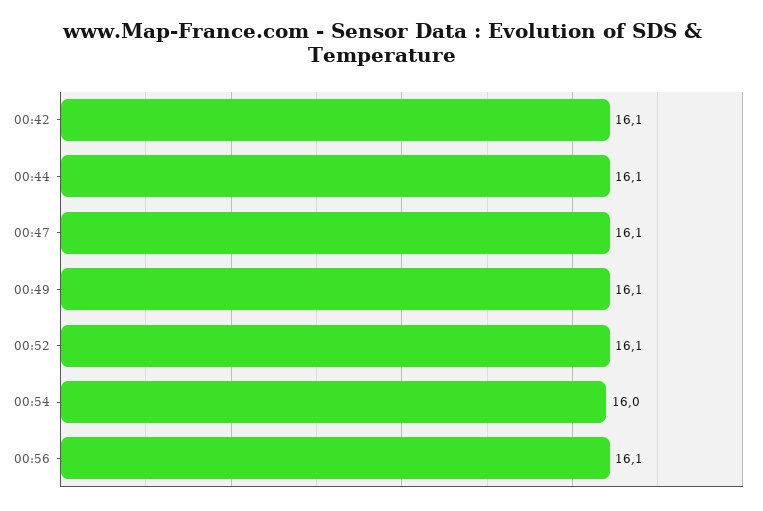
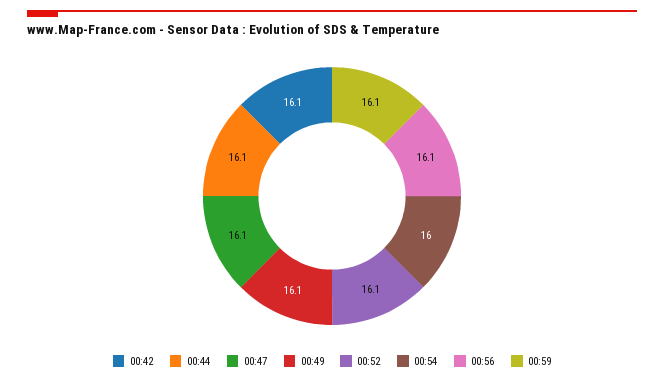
00:59: none -> 16.1

